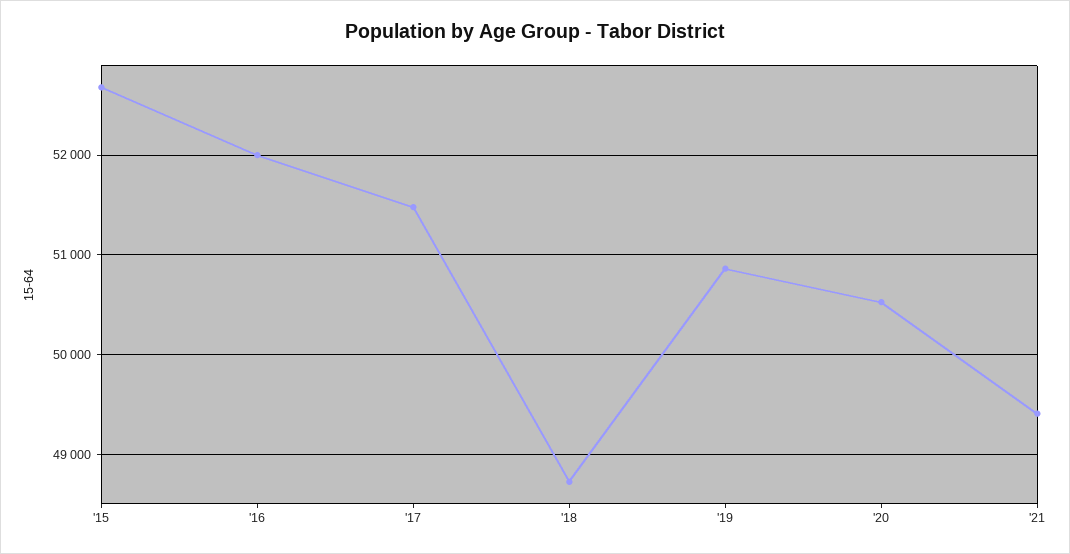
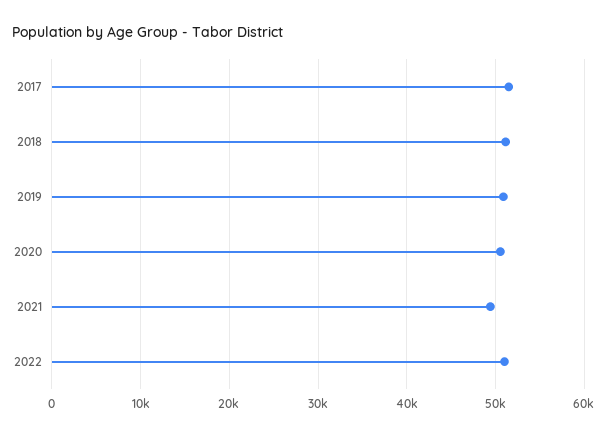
'15: 52700 -> none
'16: 52000 -> none
'18: 48700 -> 51000
2022: none -> 51000

